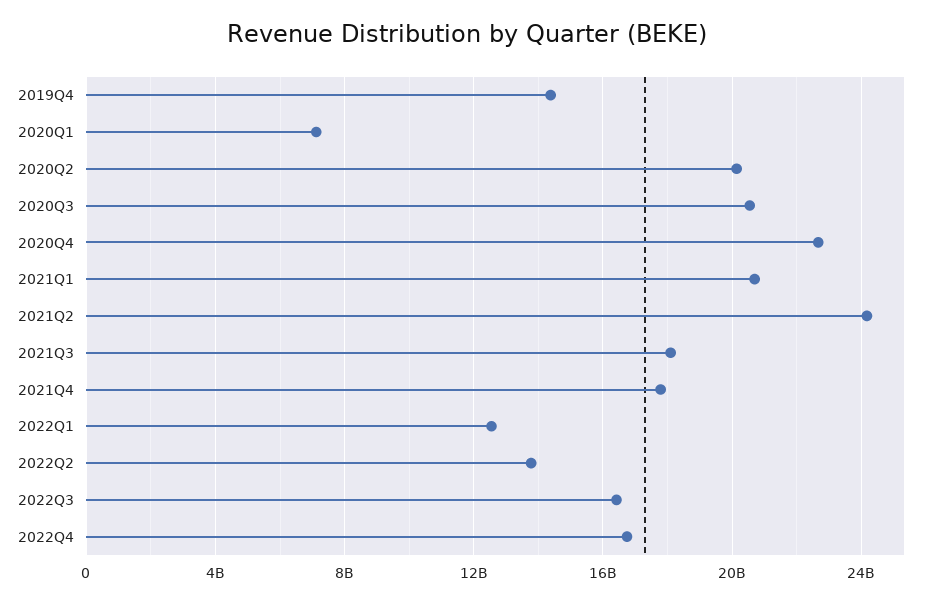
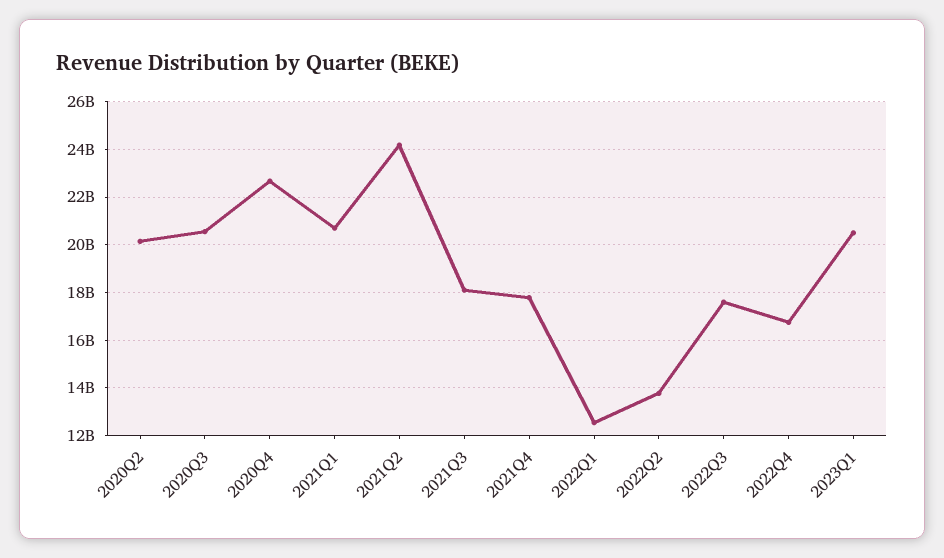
2019Q4: 14500000000 -> none
2020Q1: 7000000000 -> none
2022Q3: 16500000000 -> 17500000000
2023Q1: none -> 20500000000

